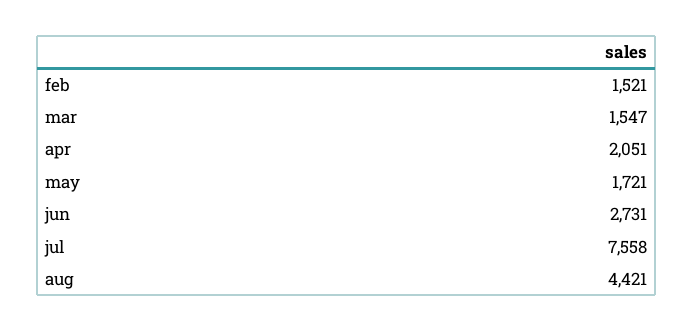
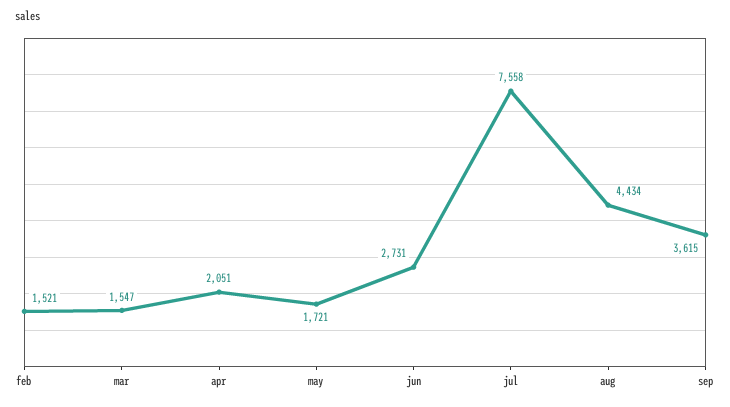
aug: 4421 -> 4434
sep: none -> 3615

